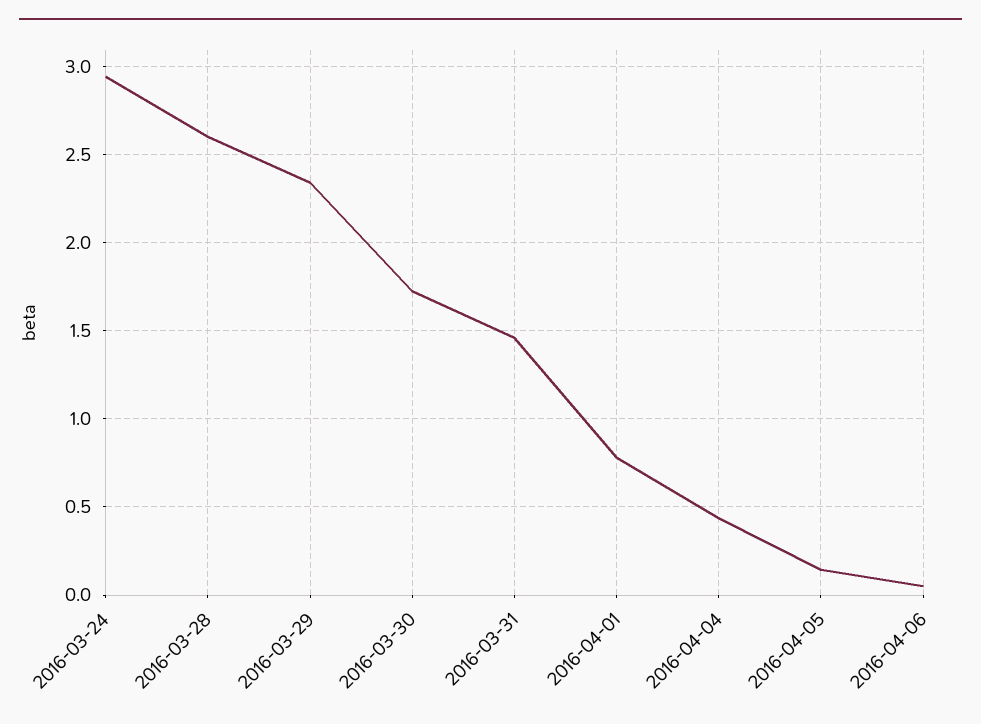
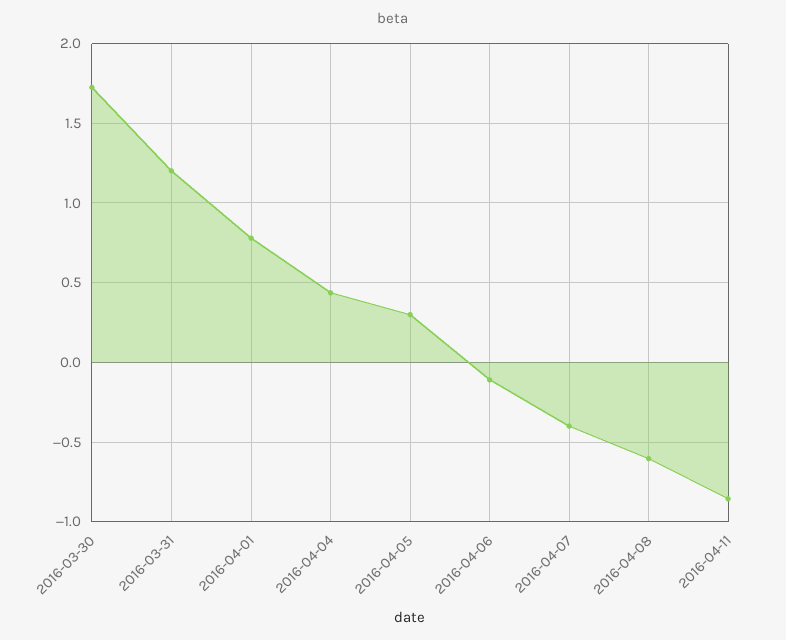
2016-03-24: 2.95 -> none
2016-03-28: 2.6 -> none
2016-03-29: 2.35 -> none
2016-03-31: 1.45 -> 1.2
2016-04-05: 0.15 -> 0.3
2016-04-06: 0.05 -> -0.1
2016-04-07: none -> -0.4
2016-04-08: none -> -0.6
2016-04-11: none -> -0.85

